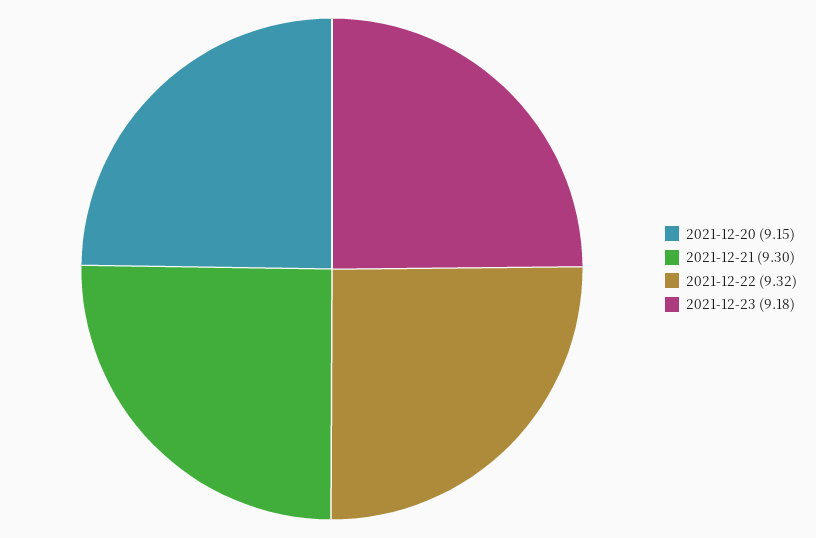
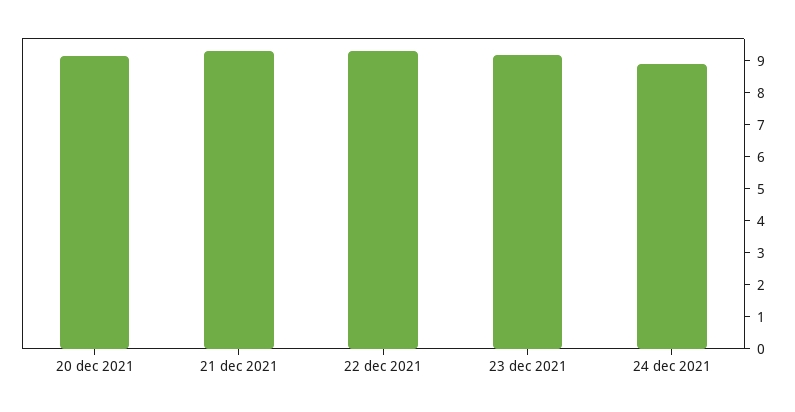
24 dec 2021: none -> 9

